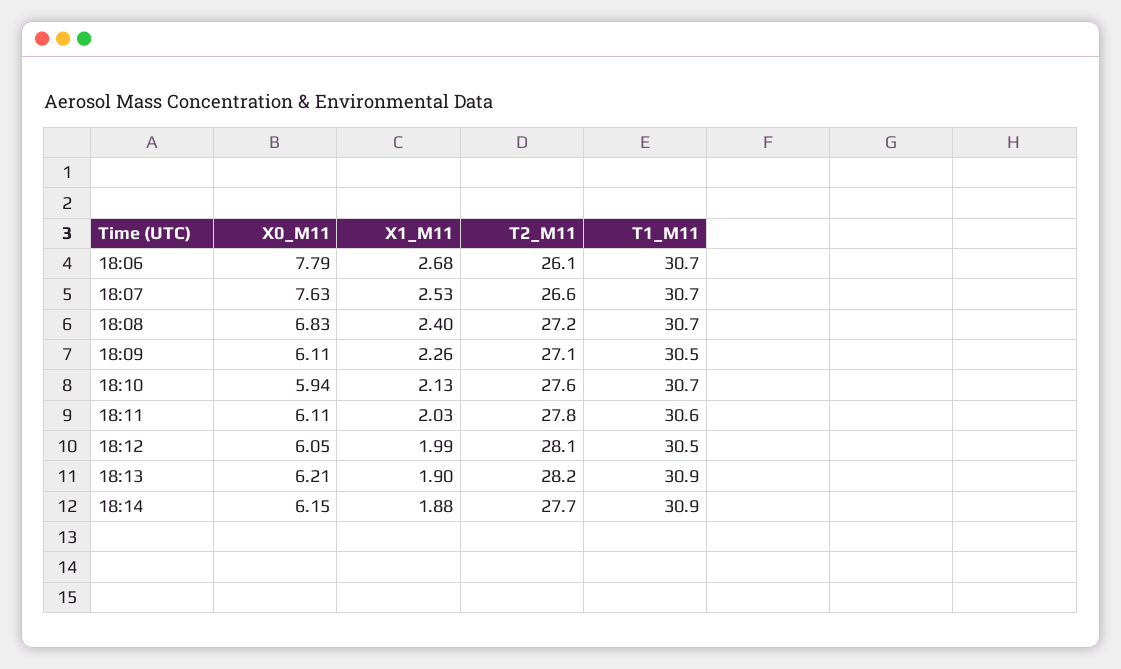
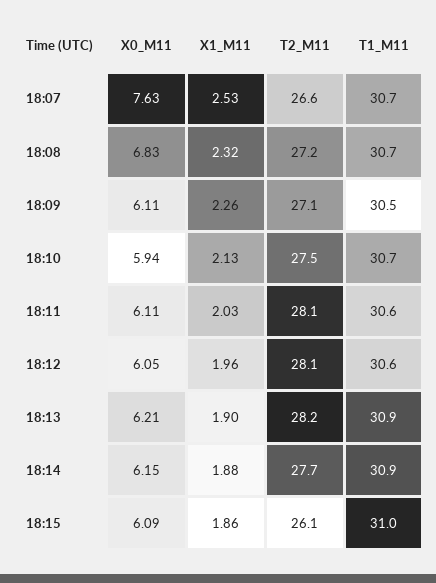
X0_M11, 18:06: 7.79 -> none
X1_M11, 18:06: 2.68 -> none
T2_M11, 18:06: 26.1 -> none
T1_M11, 18:06: 30.7 -> none
X1_M11, 18:08: 2.4 -> 2.32
T2_M11, 18:10: 27.6 -> 27.5
T2_M11, 18:11: 27.8 -> 28.1
X1_M11, 18:12: 1.99 -> 1.96
T1_M11, 18:12: 30.5 -> 30.6
X0_M11, 18:15: none -> 6.09
X1_M11, 18:15: none -> 1.86
T2_M11, 18:15: none -> 26.1
T1_M11, 18:15: none -> 31

